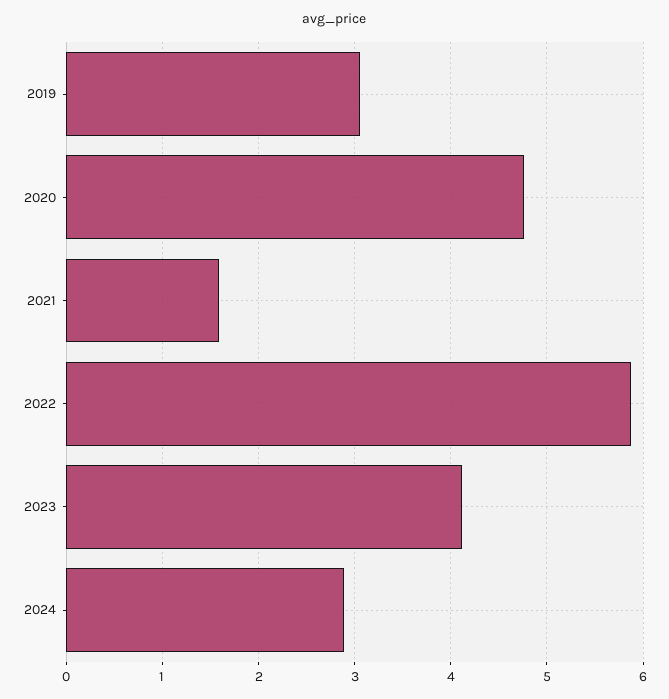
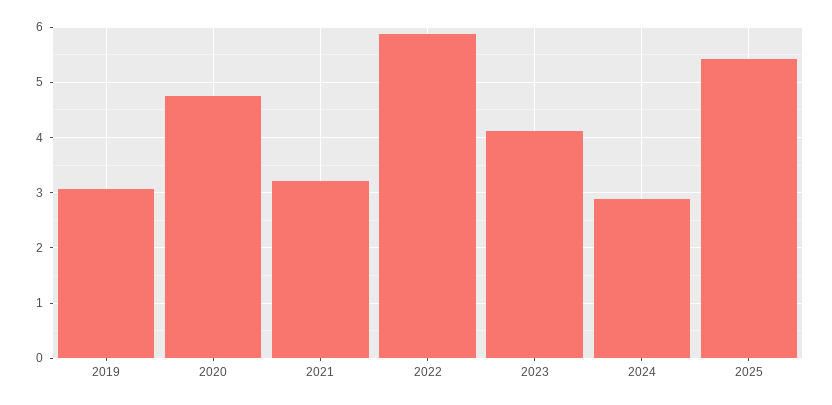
2021: 1.6 -> 3.2
2025: none -> 5.4

